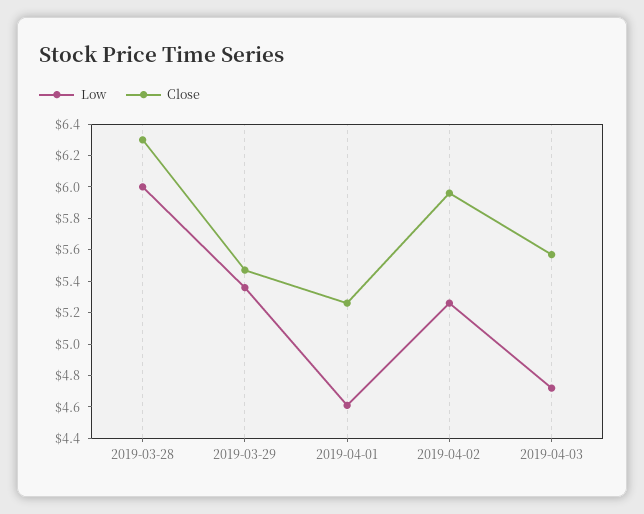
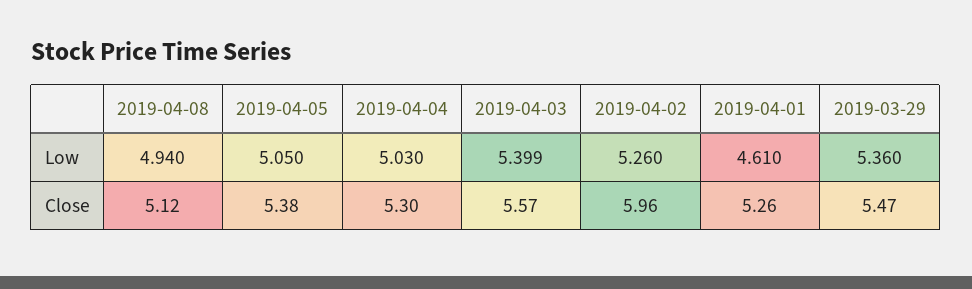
Low, 2019-03-28: 6 -> none
Close, 2019-03-28: 6.3 -> none
Low, 2019-04-03: 4.7 -> 5.399
Low, 2019-04-08: none -> 4.94
Low, 2019-04-05: none -> 5.05
Low, 2019-04-04: none -> 5.03
Close, 2019-04-08: none -> 5.12
Close, 2019-04-05: none -> 5.38
Close, 2019-04-04: none -> 5.3

